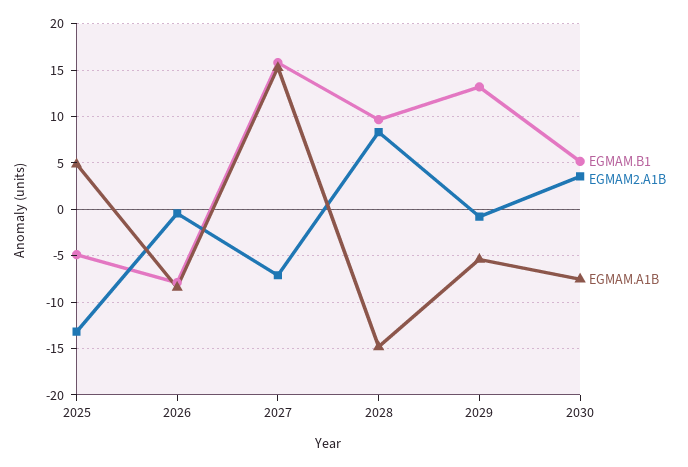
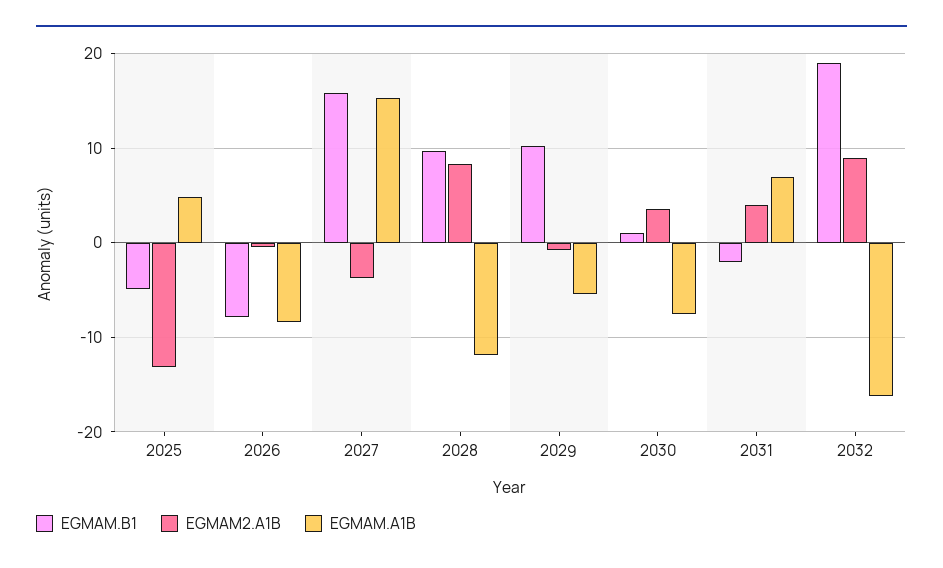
EGMAM2.A1B, 2027: -7 -> -4
EGMAM.A1B, 2028: -15 -> -12
EGMAM.B1, 2029: 13 -> 10
EGMAM.B1, 2030: 5 -> 1
EGMAM.B1, 2031: none -> -2
EGMAM2.A1B, 2031: none -> 4
EGMAM.A1B, 2031: none -> 7
EGMAM.B1, 2032: none -> 19
EGMAM2.A1B, 2032: none -> 9
EGMAM.A1B, 2032: none -> -16

